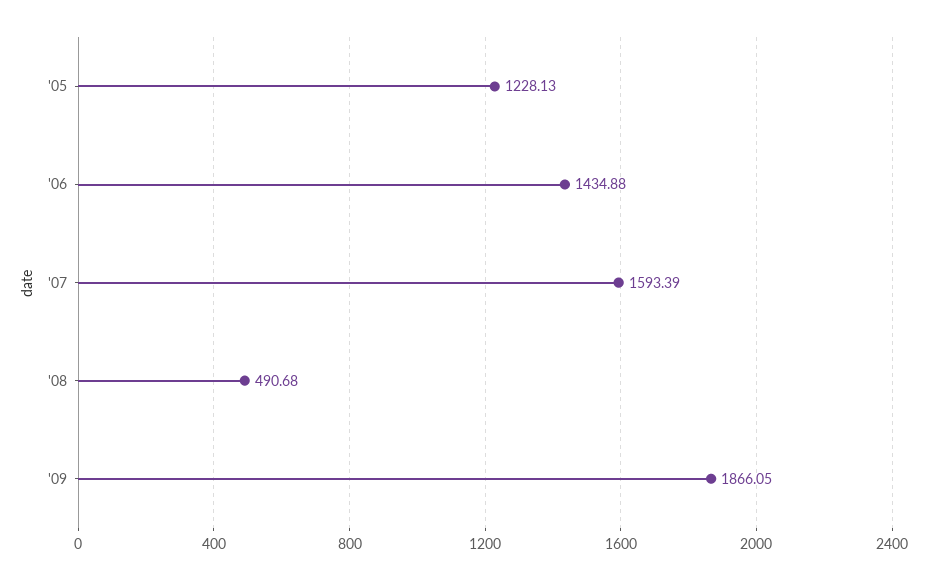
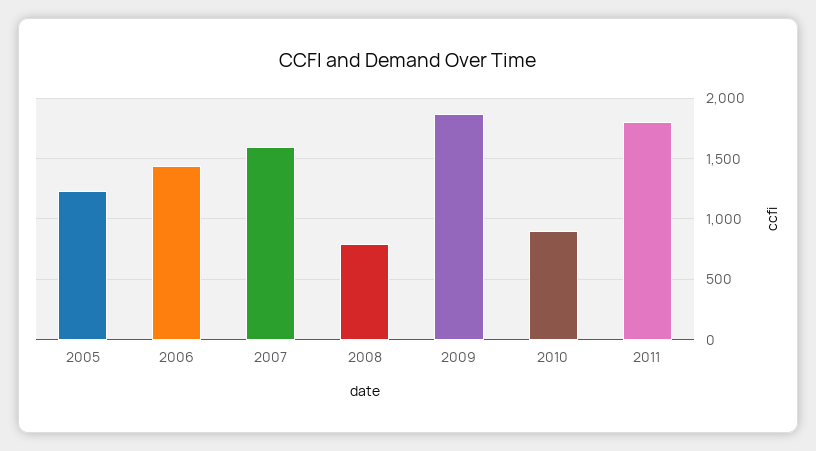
'08: 490.68 -> 800
2010: none -> 900
2011: none -> 1800

